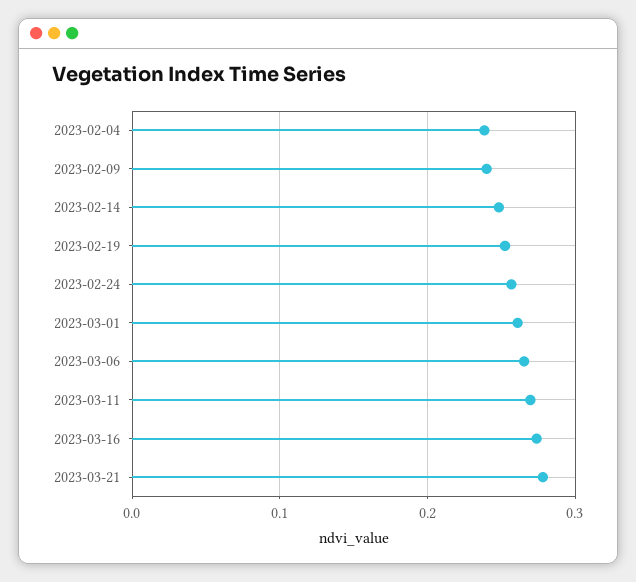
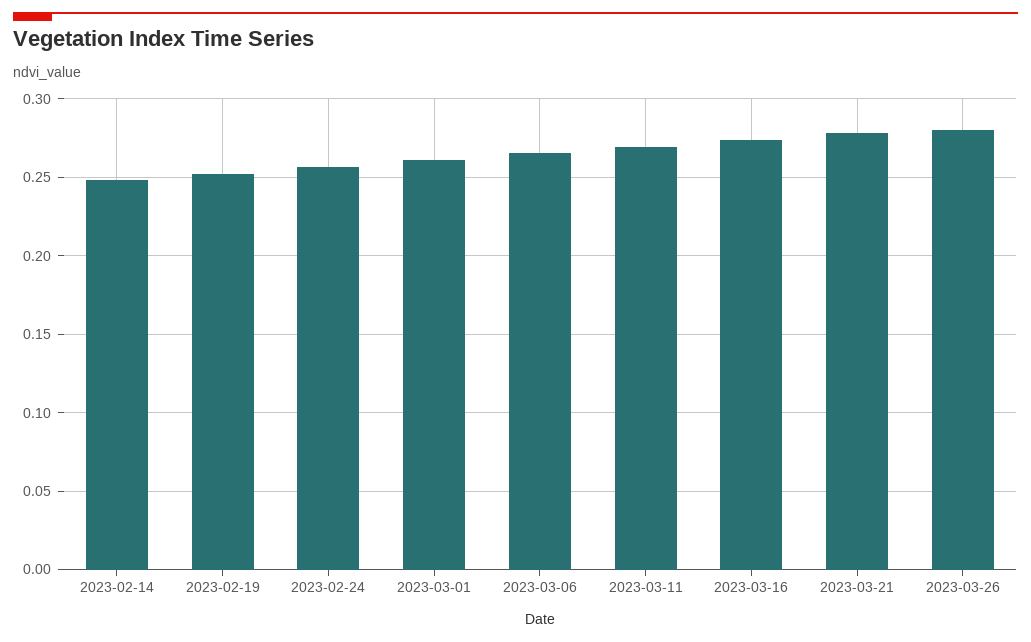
2023-02-04: 0.24 -> none
2023-02-09: 0.24 -> none
2023-03-26: none -> 0.28

